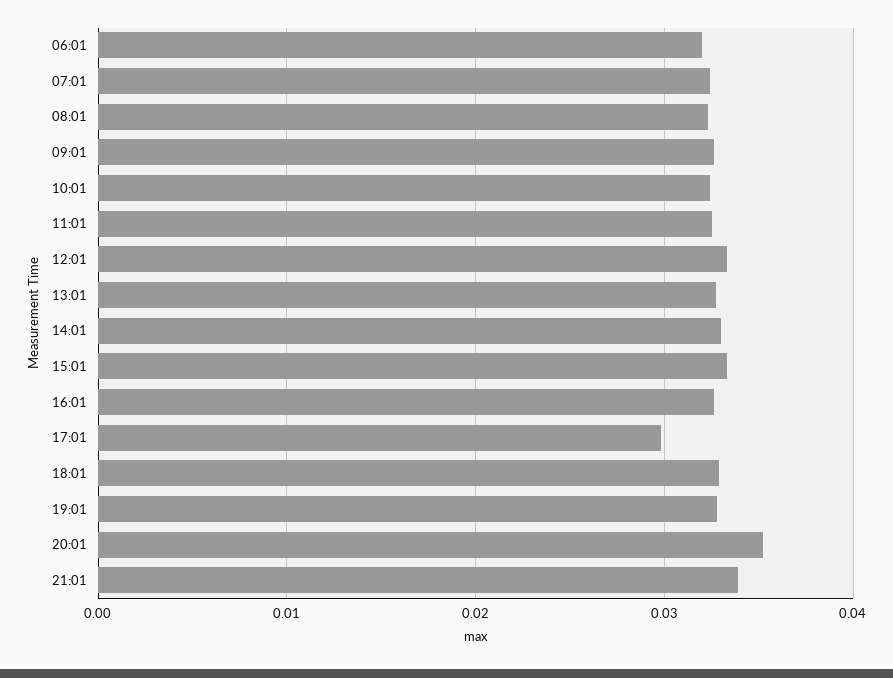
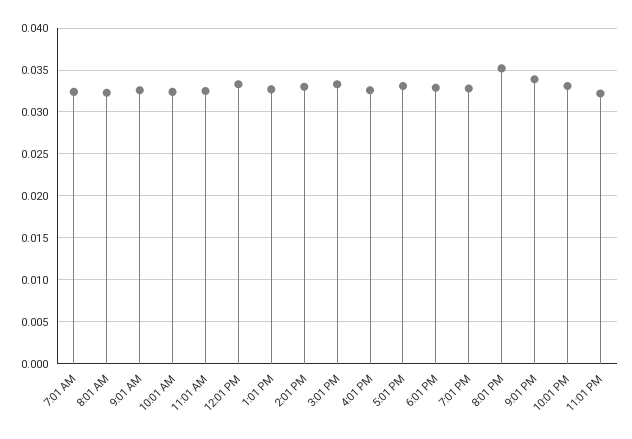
06:01: 0.032 -> none
17:01: 0.03 -> 0.033
10:01 PM: none -> 0.033
11:01 PM: none -> 0.032

